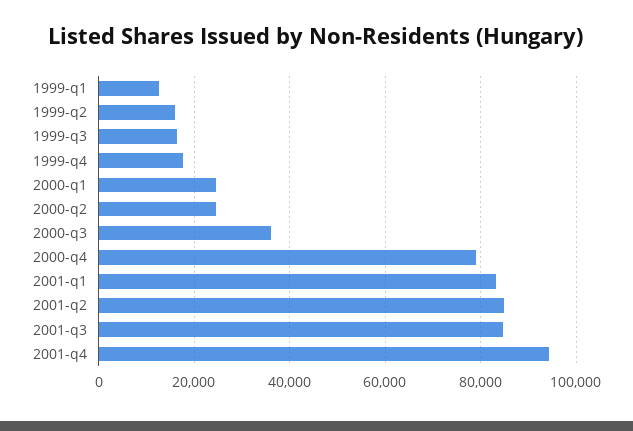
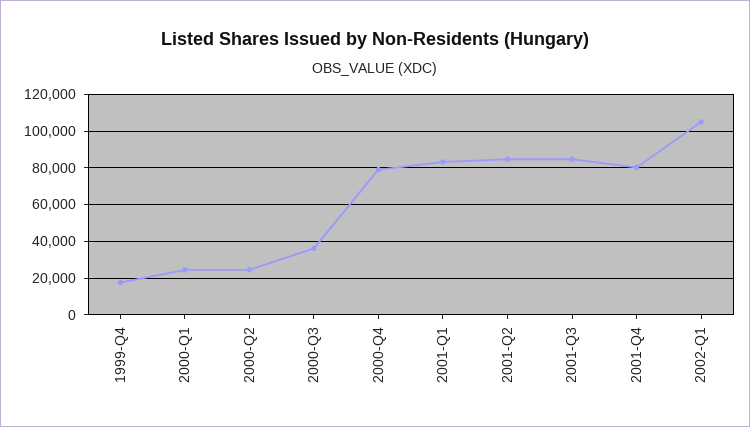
1999-q1: 12000 -> none
1999-q2: 16000 -> none
1999-q3: 16000 -> none
2001-q4: 94000 -> 80000
2002-Q1: none -> 105000

